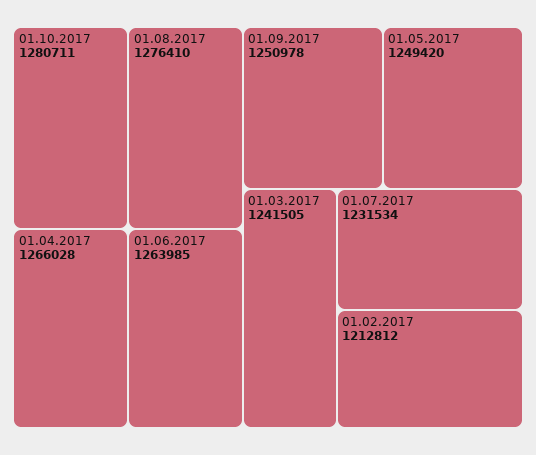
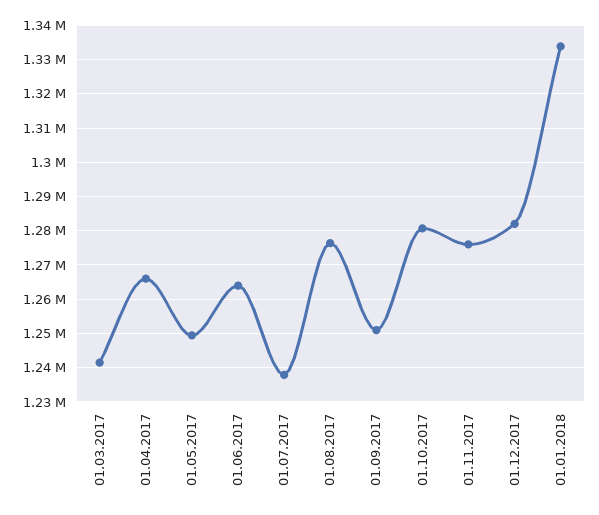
01.07.2017: 1231534 -> 1238000
01.02.2017: 1212812 -> none
01.11.2017: none -> 1276000
01.12.2017: none -> 1282000
01.01.2018: none -> 1334000

